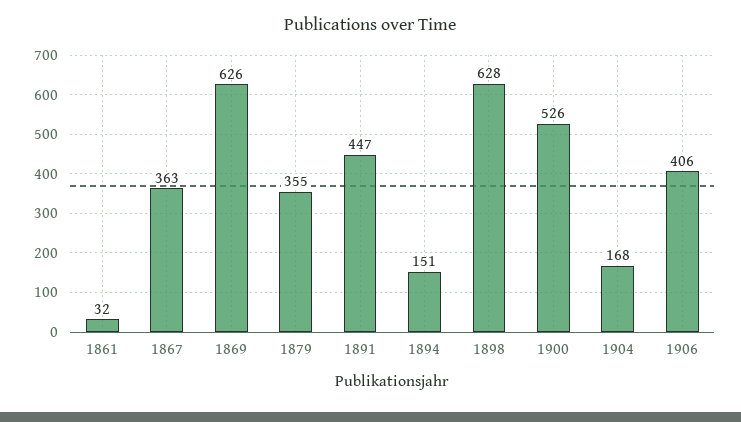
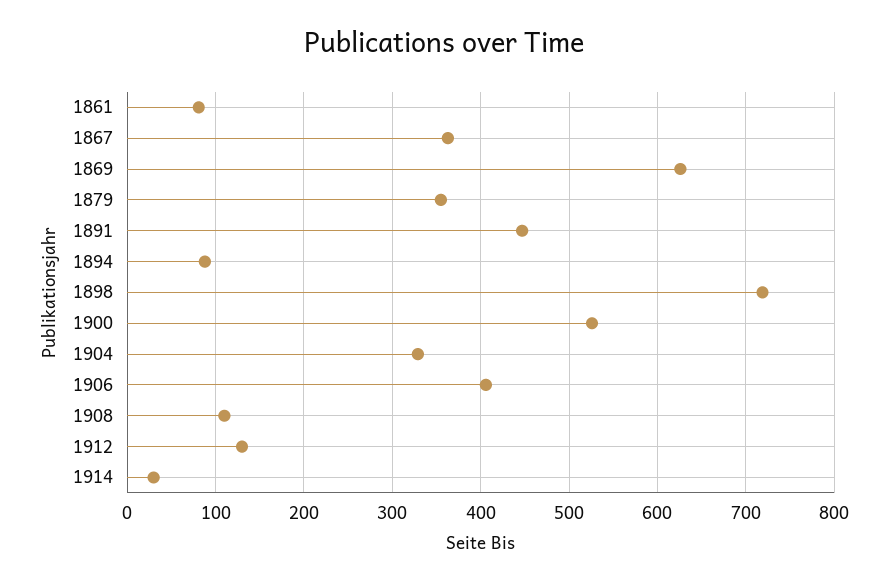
1861: 32 -> 80
1894: 151 -> 90
1898: 628 -> 720
1904: 168 -> 330
1908: none -> 110
1912: none -> 130
1914: none -> 30

